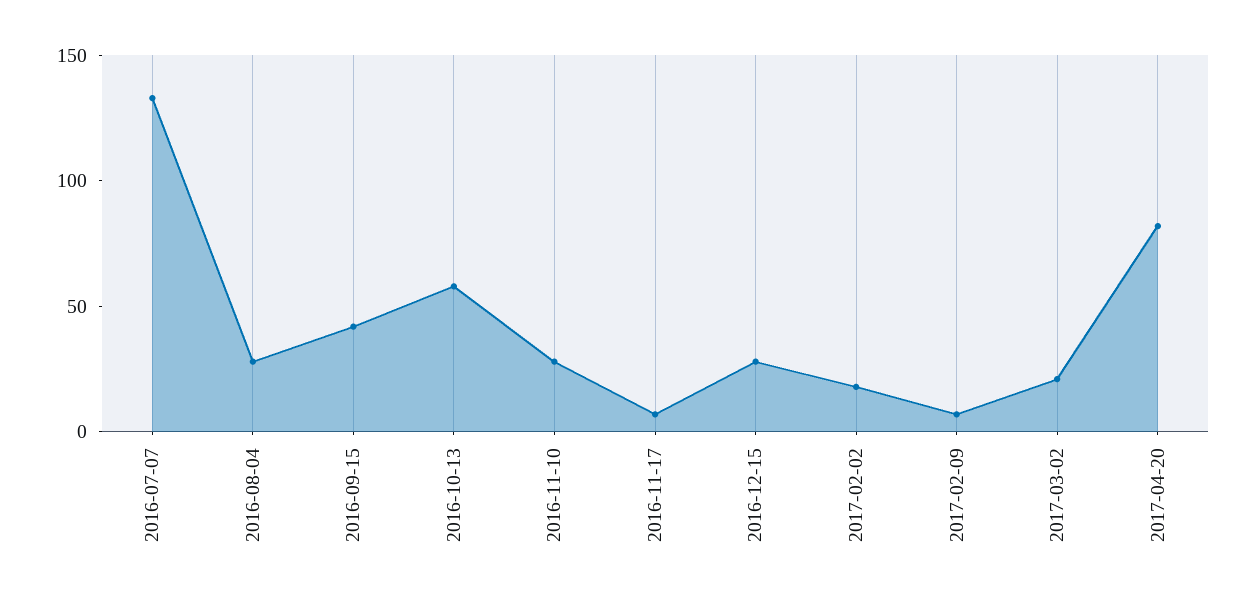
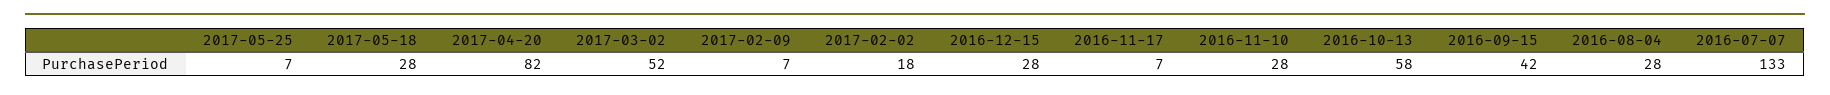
2017-03-02: 20 -> 52
2017-05-25: none -> 7
2017-05-18: none -> 28

